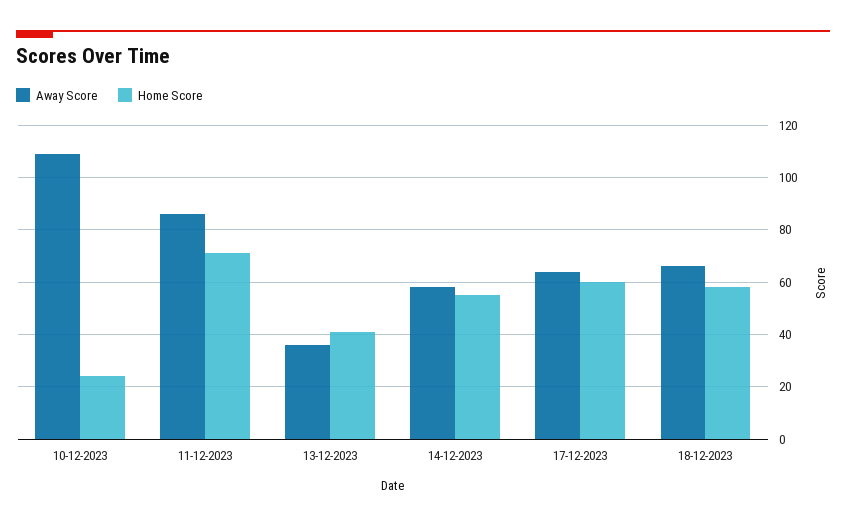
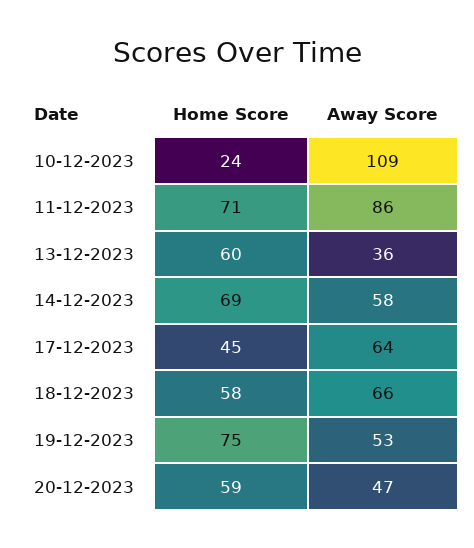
Home Score, 13-12-2023: 40 -> 60
Home Score, 14-12-2023: 55 -> 69
Home Score, 17-12-2023: 60 -> 45
Home Score, 19-12-2023: none -> 75
Away Score, 19-12-2023: none -> 53
Home Score, 20-12-2023: none -> 59
Away Score, 20-12-2023: none -> 47

